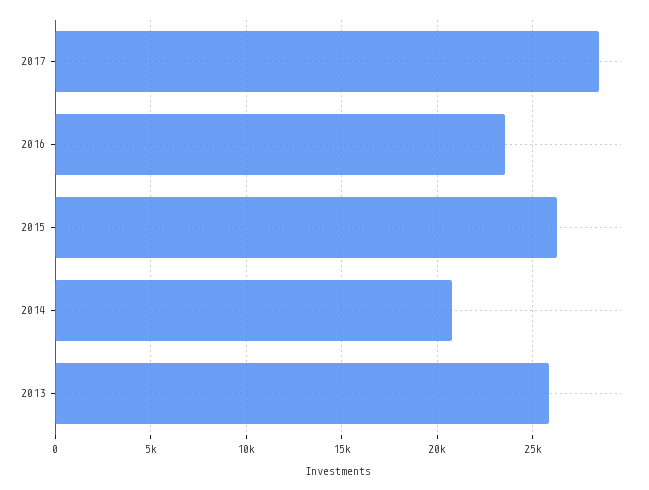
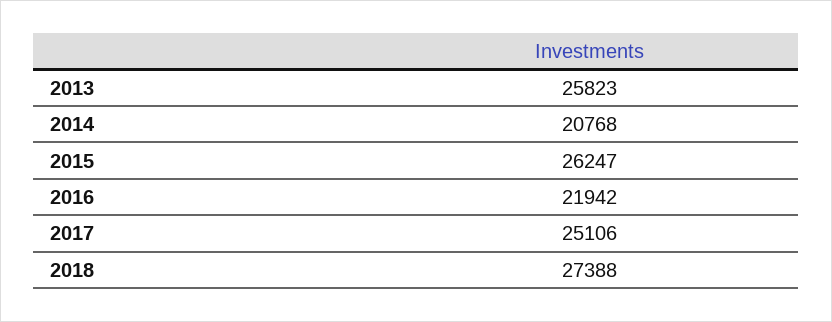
2017: 28500 -> 25106
2016: 23500 -> 21942
2018: none -> 27388

